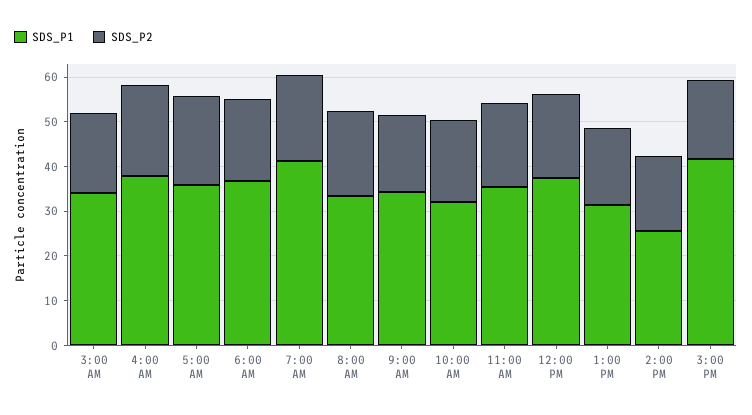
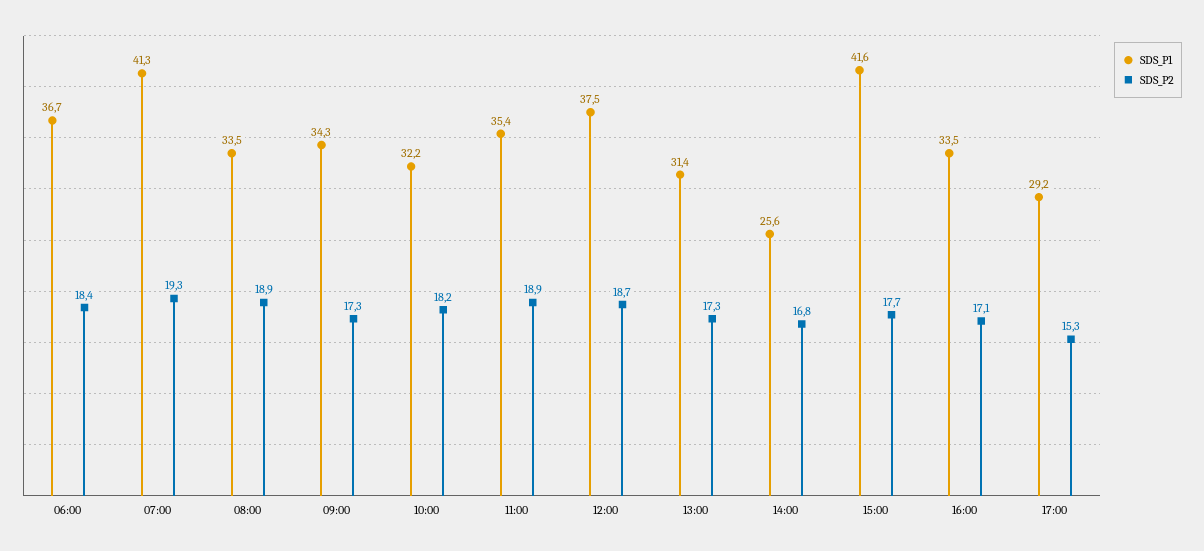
SDS_P1, 3:00 AM: 34 -> none
SDS_P2, 3:00 AM: 18 -> none
SDS_P1, 4:00 AM: 38 -> none
SDS_P2, 4:00 AM: 20 -> none
SDS_P1, 5:00 AM: 36 -> none
SDS_P2, 5:00 AM: 20 -> none
SDS_P1, 16:00: none -> 33.5
SDS_P2, 16:00: none -> 17.1
SDS_P1, 17:00: none -> 29.2
SDS_P2, 17:00: none -> 15.3

